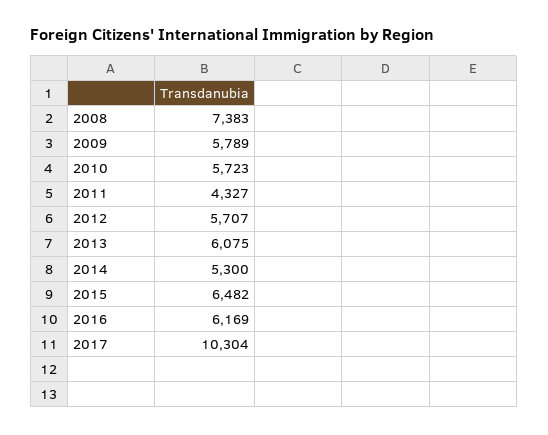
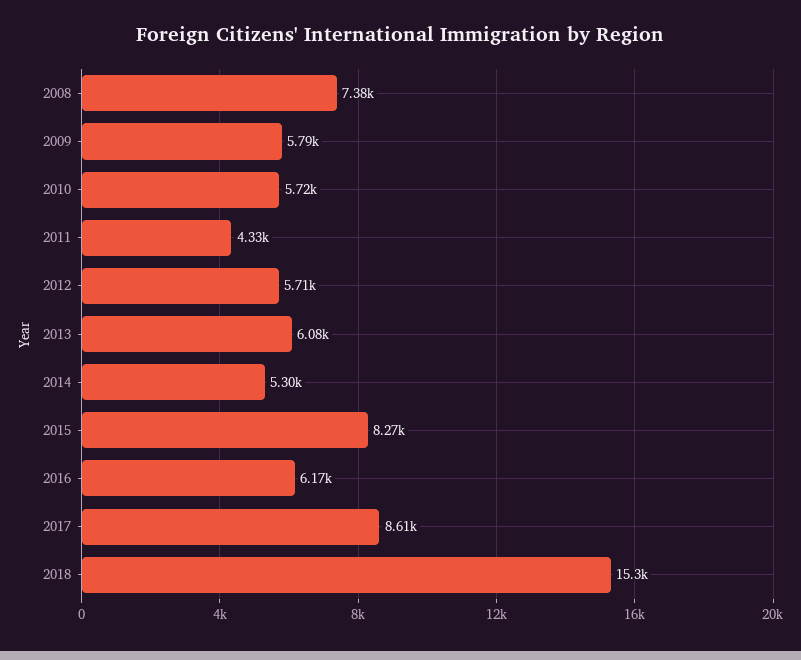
2015: 6482 -> 8270
2017: 10304 -> 8610
2018: none -> 15300

